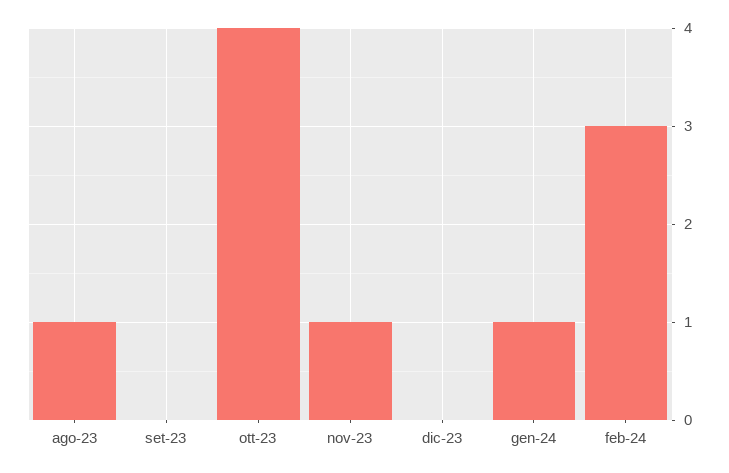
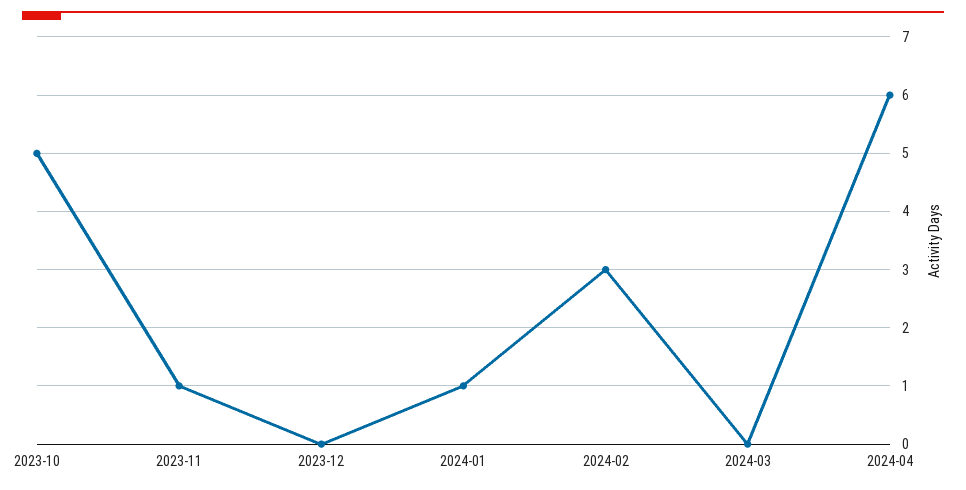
ago-23: 1 -> none
set-23: 0 -> none
ott-23: 4 -> 5
2024-03: none -> 0
2024-04: none -> 6

